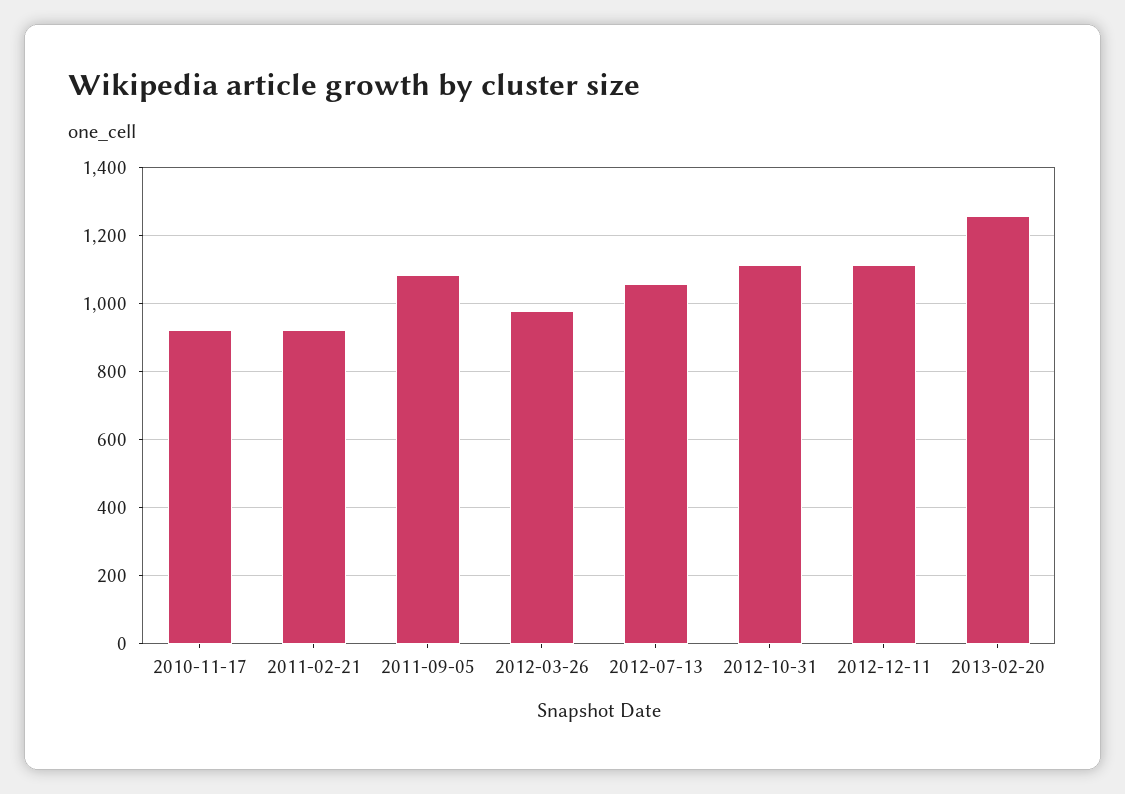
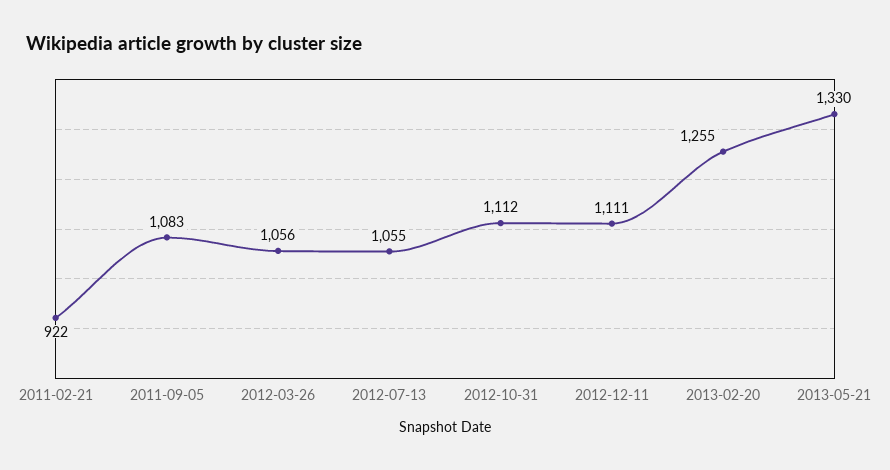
2010-11-17: 920 -> none
2012-03-26: 980 -> 1056
2013-05-21: none -> 1330

